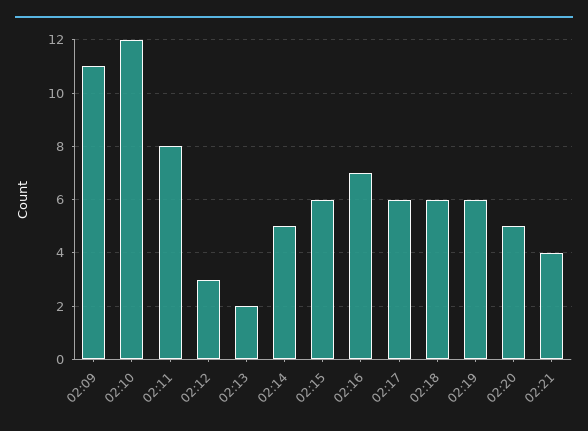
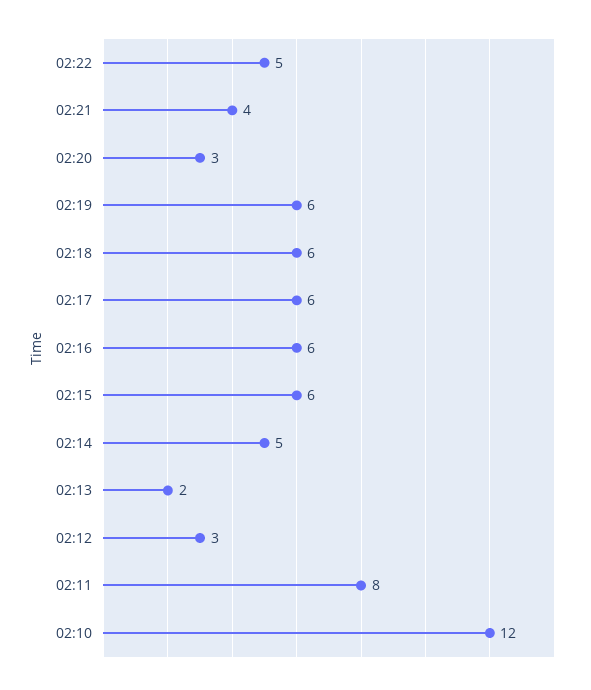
02:09: 11 -> none
02:16: 7 -> 6
02:20: 5 -> 3
02:22: none -> 5

